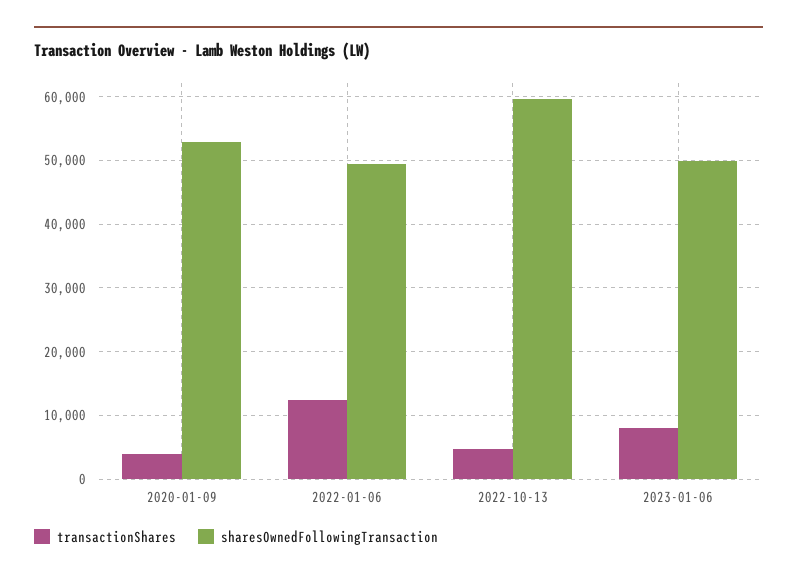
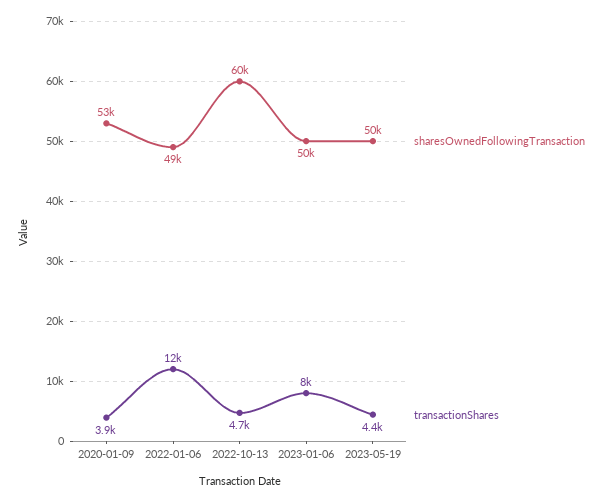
sharesOwnedFollowingTransaction, 2023-05-19: none -> 50000
transactionShares, 2023-05-19: none -> 4400

